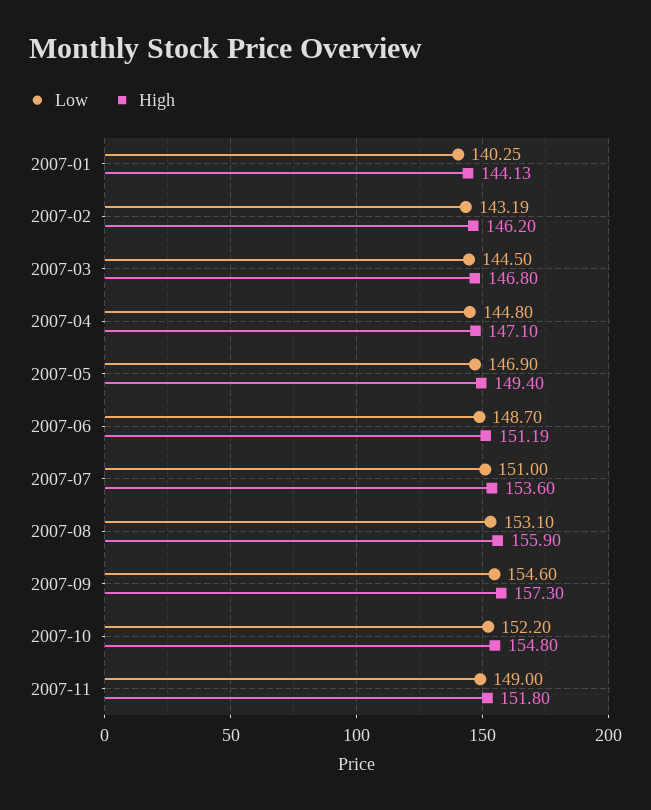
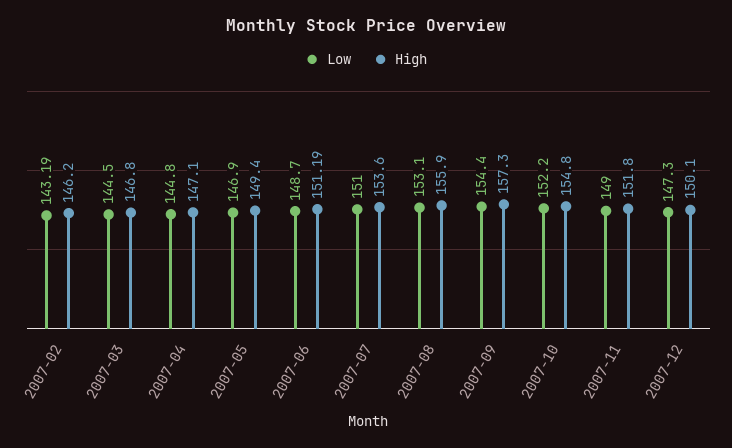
Low, 2007-01: 140.25 -> none
High, 2007-01: 144.13 -> none
Low, 2007-09: 154.6 -> 154.4
Low, 2007-12: none -> 147.3
High, 2007-12: none -> 150.1

